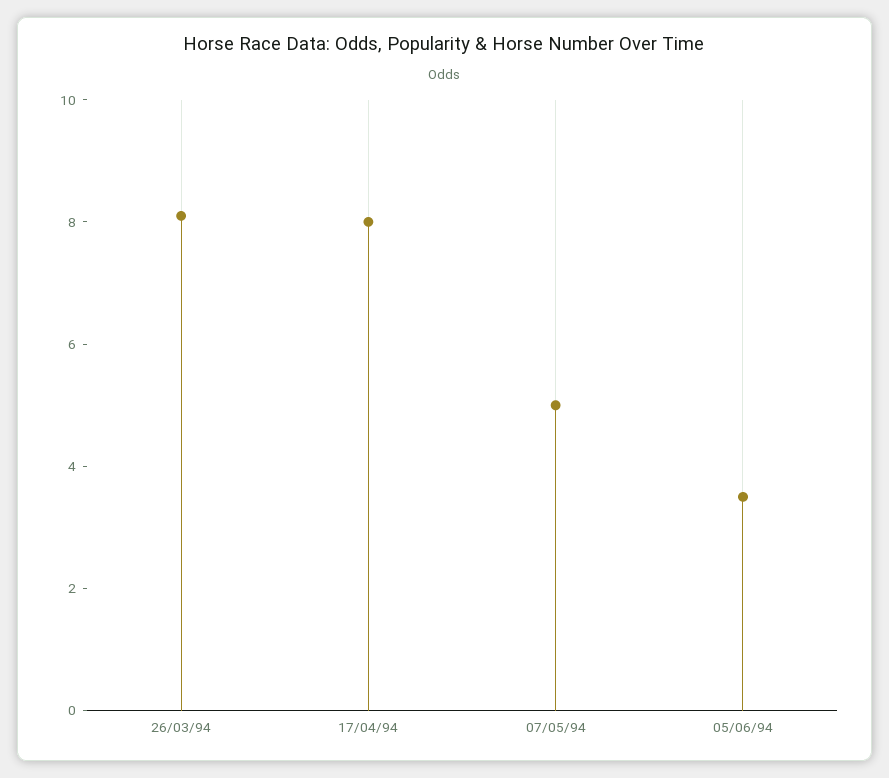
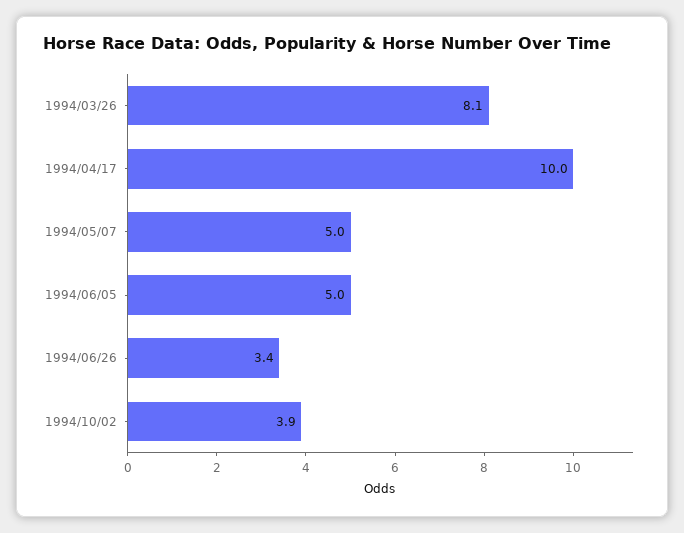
17/04/94: 8 -> 10
05/06/94: 3.5 -> 5
1994/06/26: none -> 3.4
1994/10/02: none -> 3.9

